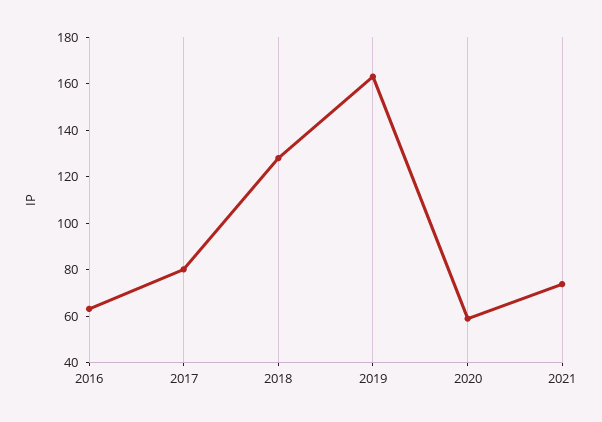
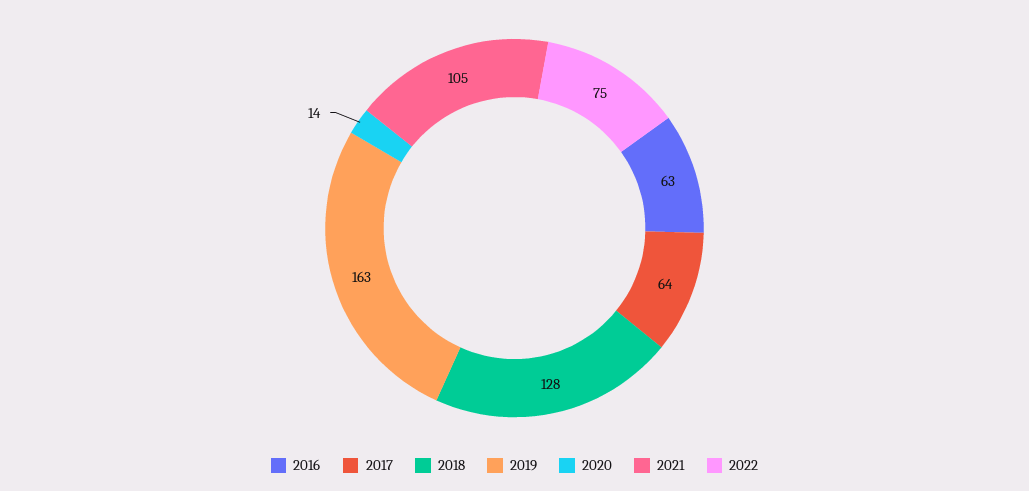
2017: 80 -> 64
2020: 60 -> 14
2021: 75 -> 105
2022: none -> 75

